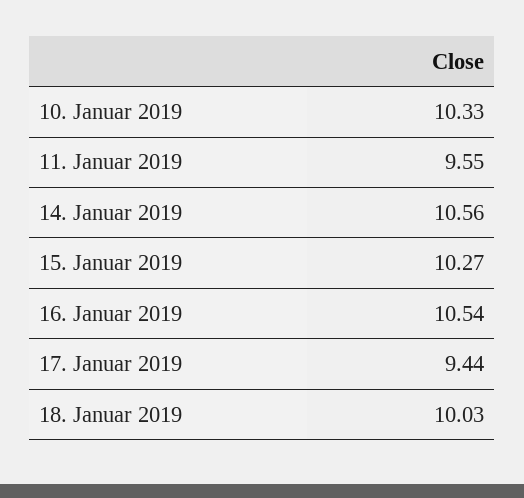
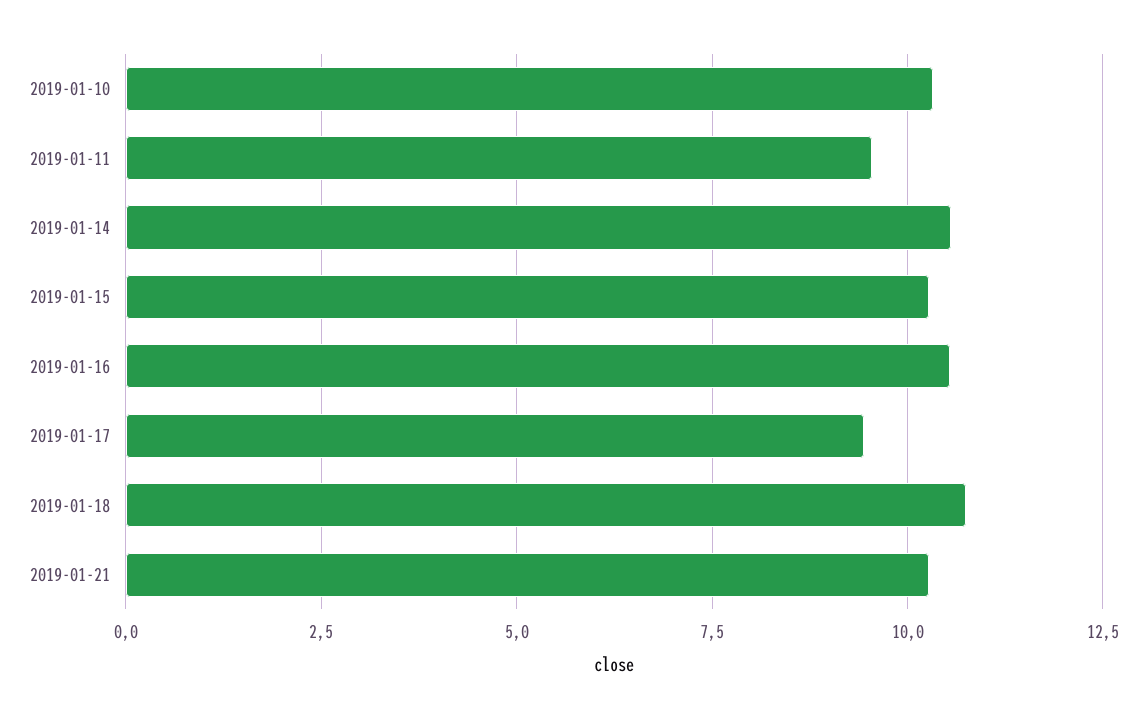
18. Januar 2019: 10.03 -> 10.75
2019-01-21: none -> 10.25

